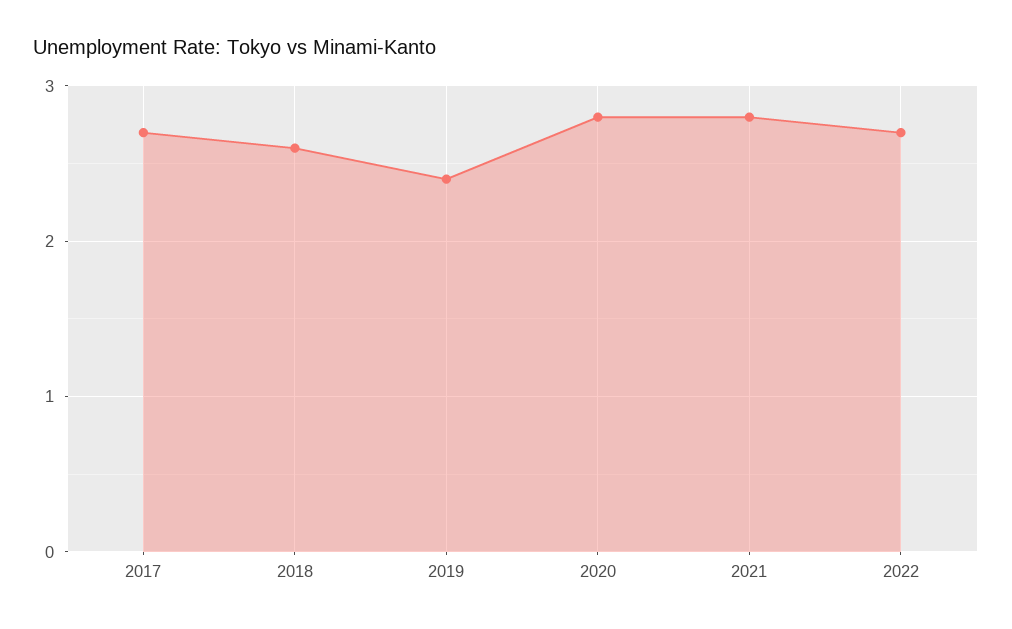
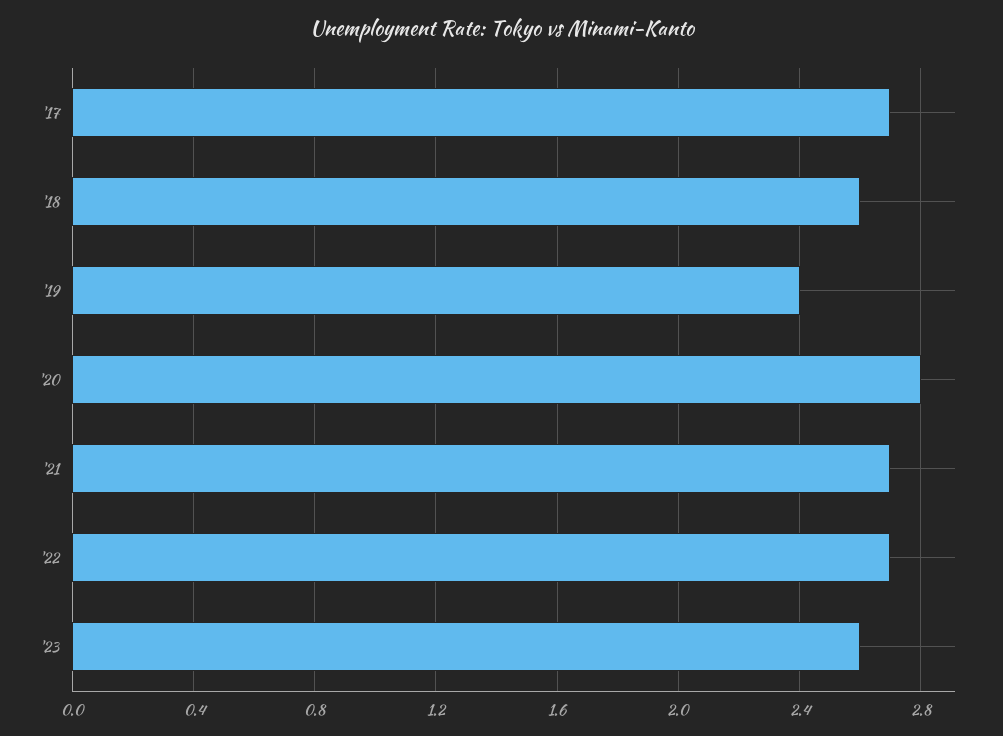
2021: 2.8 -> 2.7
'23: none -> 2.6

